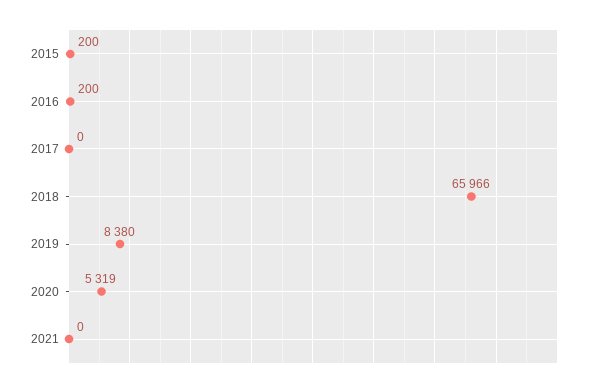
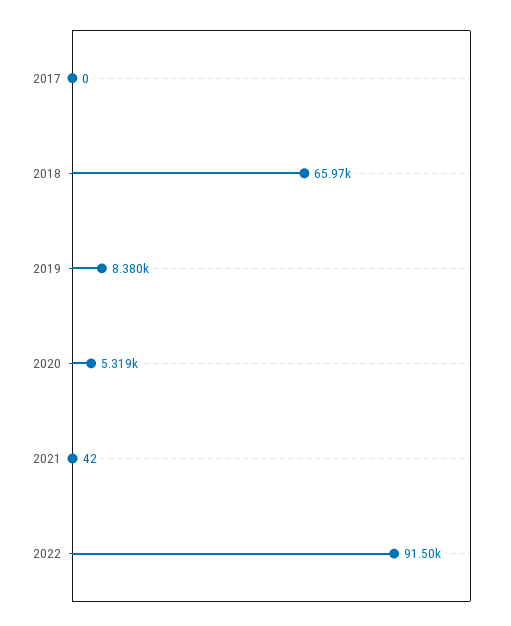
2015: 200 -> none
2016: 200 -> none
2021: 0 -> 42
2022: none -> 91500

